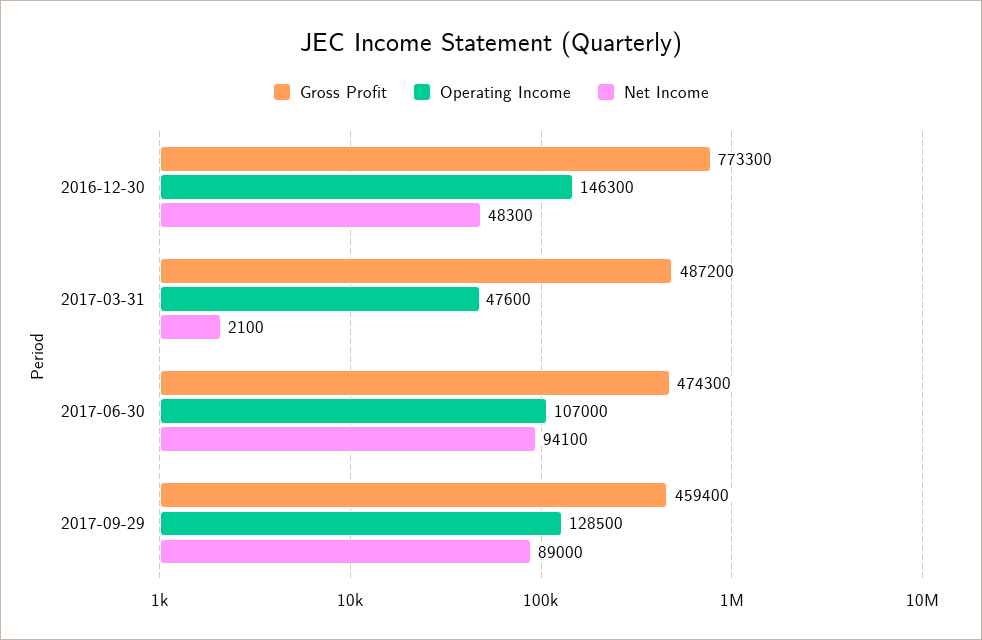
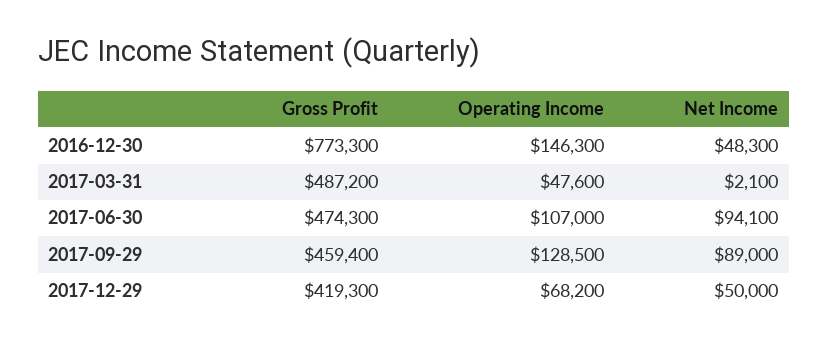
Gross Profit, 2017-12-29: none -> 419300
Operating Income, 2017-12-29: none -> 68200
Net Income, 2017-12-29: none -> 50000

